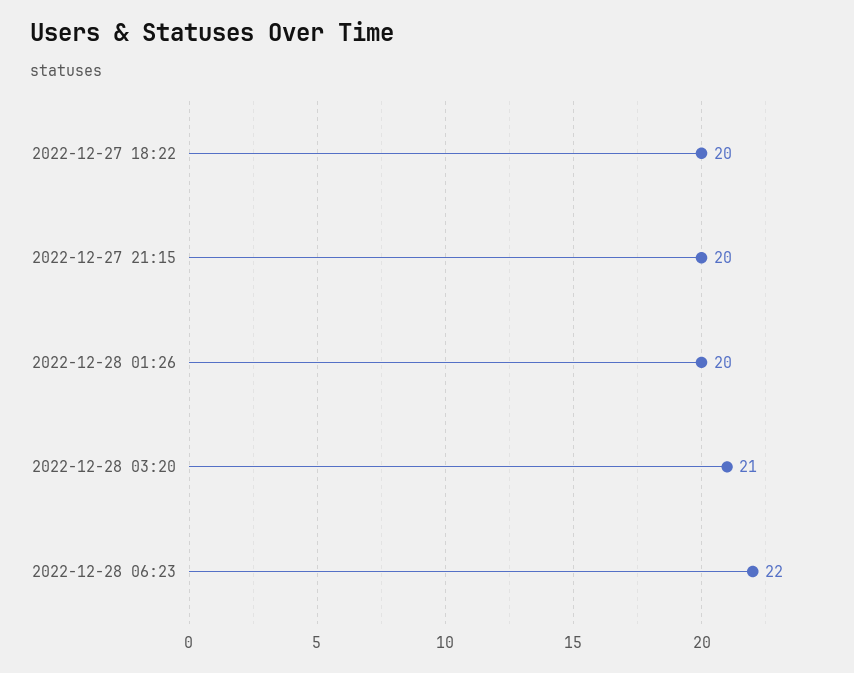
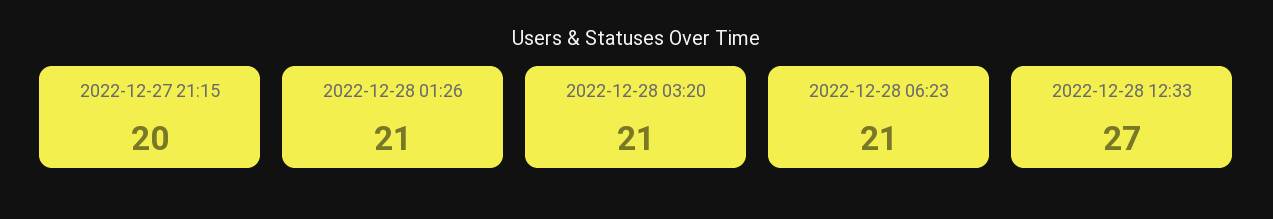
2022-12-27 18:22: 20 -> none
2022-12-28 01:26: 20 -> 21
2022-12-28 06:23: 22 -> 21
2022-12-28 12:33: none -> 27

